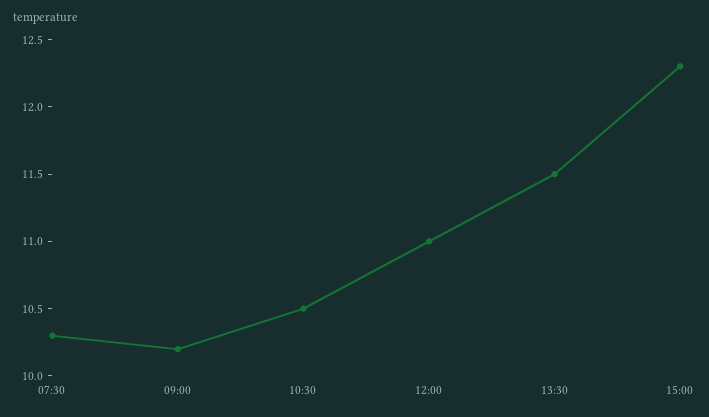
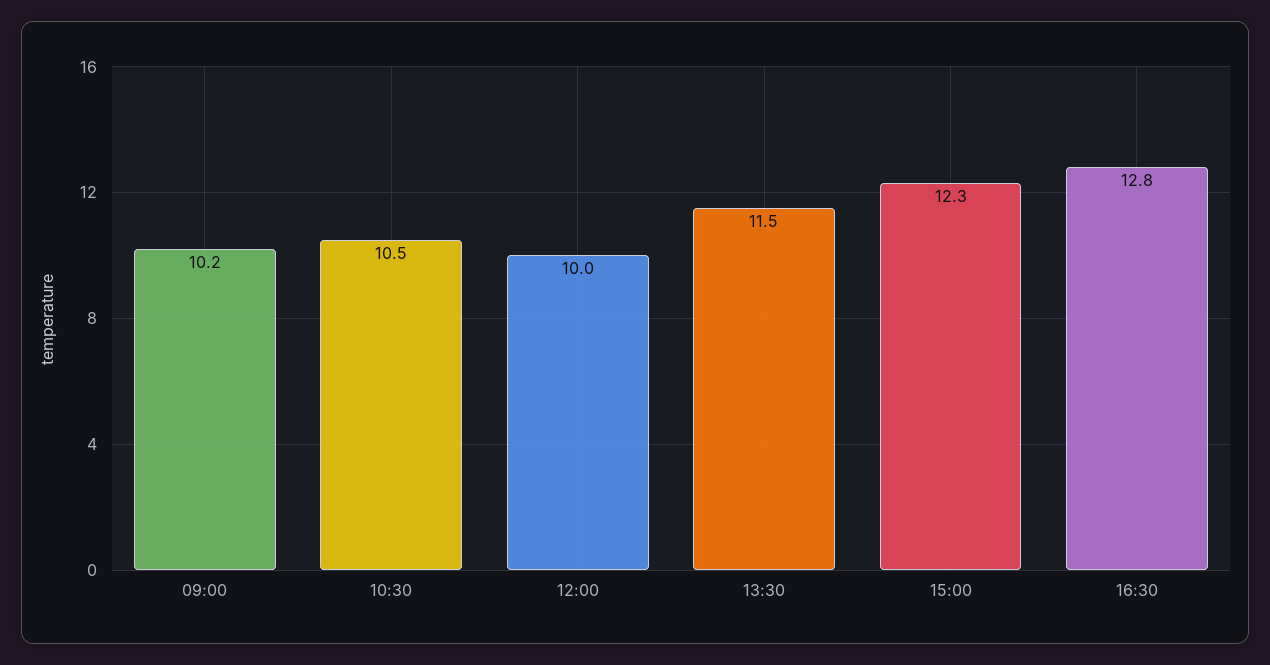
07:30: 10.3 -> none
12:00: 11 -> 10
16:30: none -> 12.8

